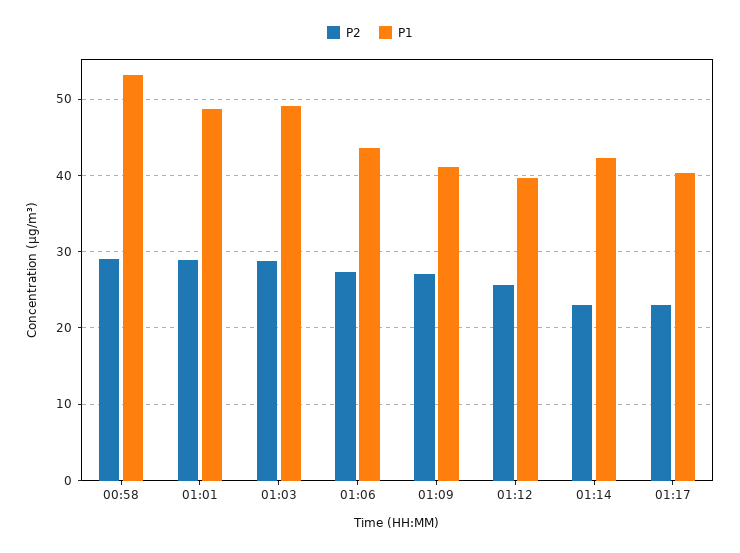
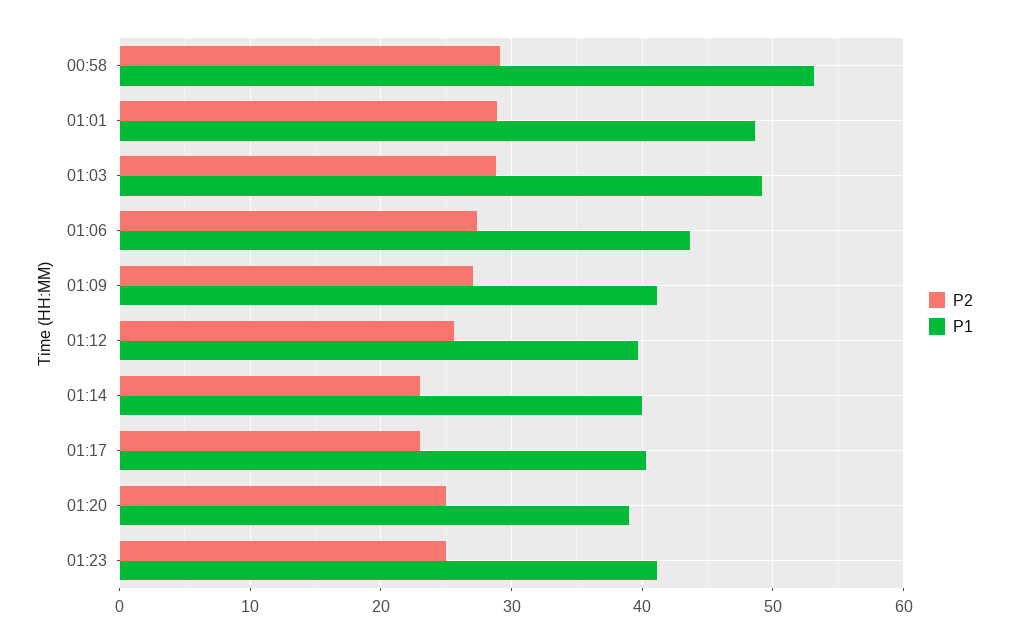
P1, 01:14: 42 -> 40
P2, 01:20: none -> 25
P1, 01:20: none -> 39
P2, 01:23: none -> 25
P1, 01:23: none -> 41

